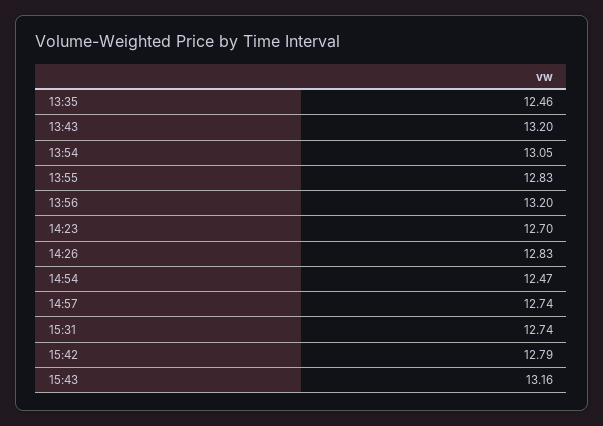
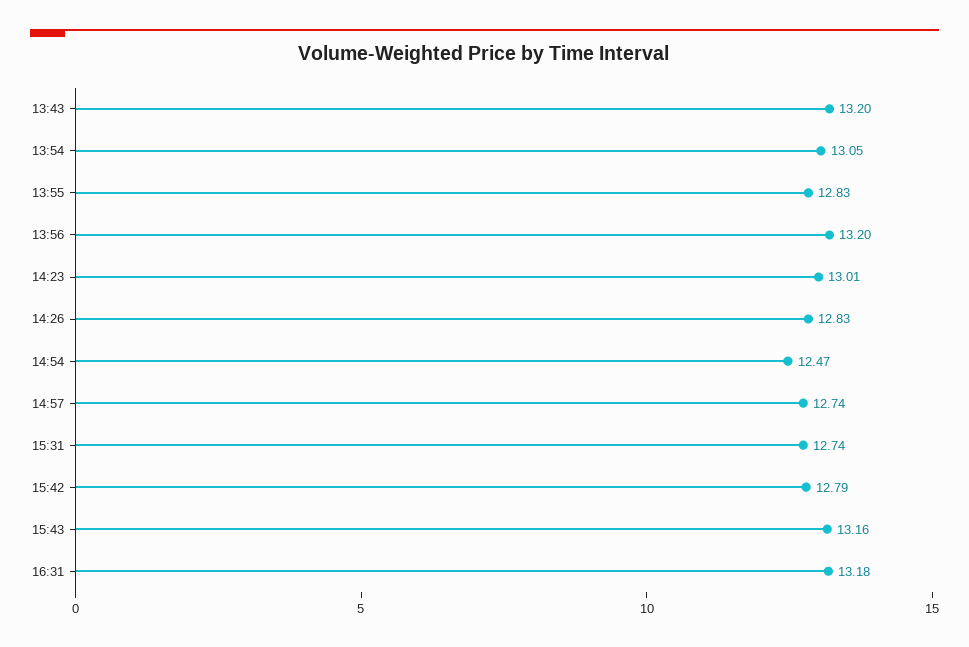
13:35: 12.46 -> none
14:23: 12.7 -> 13.01
16:31: none -> 13.18

